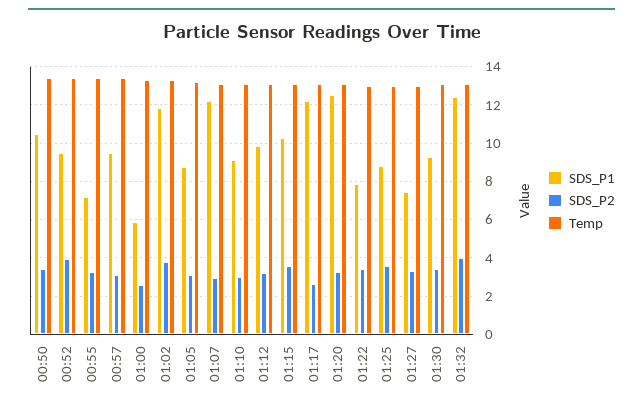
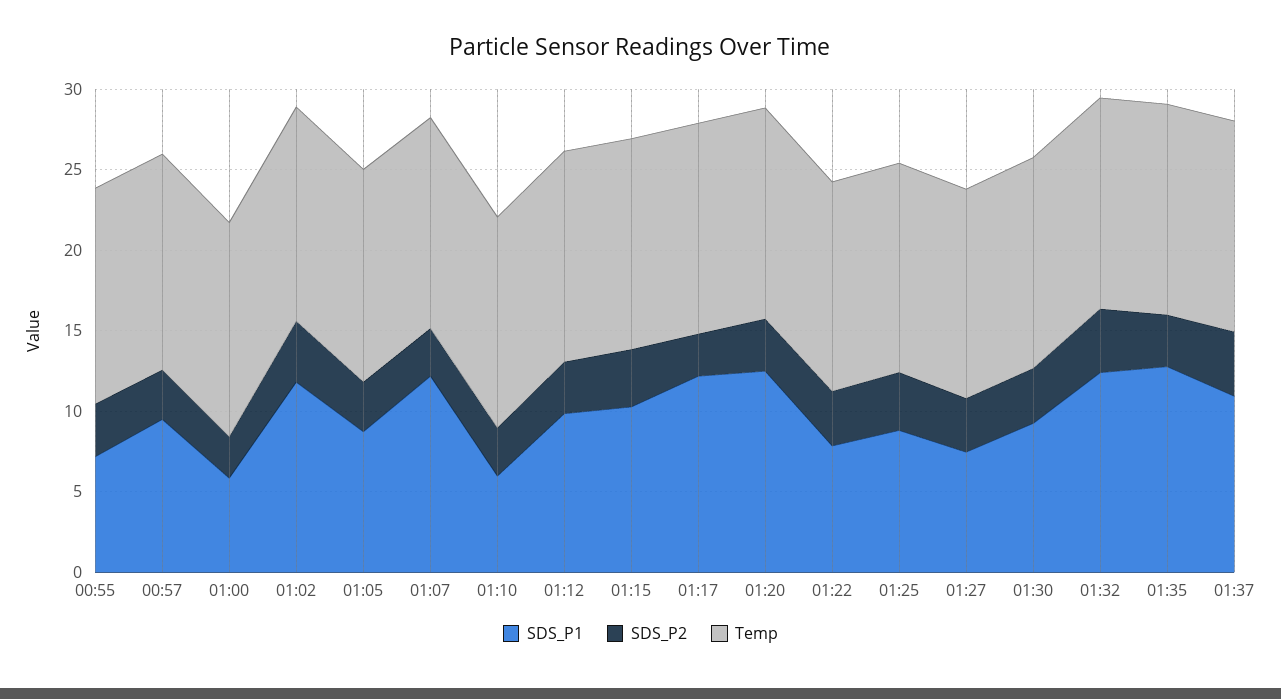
SDS_P1, 00:50: 10.5 -> none
SDS_P2, 00:50: 3.5 -> none
Temp, 00:50: 13.5 -> none
SDS_P1, 00:52: 9.5 -> none
SDS_P2, 00:52: 4 -> none
Temp, 00:52: 13.5 -> none
SDS_P1, 01:10: 9 -> 6
SDS_P1, 01:35: none -> 13
SDS_P2, 01:35: none -> 3
Temp, 01:35: none -> 13
SDS_P1, 01:37: none -> 11
SDS_P2, 01:37: none -> 4
Temp, 01:37: none -> 13

